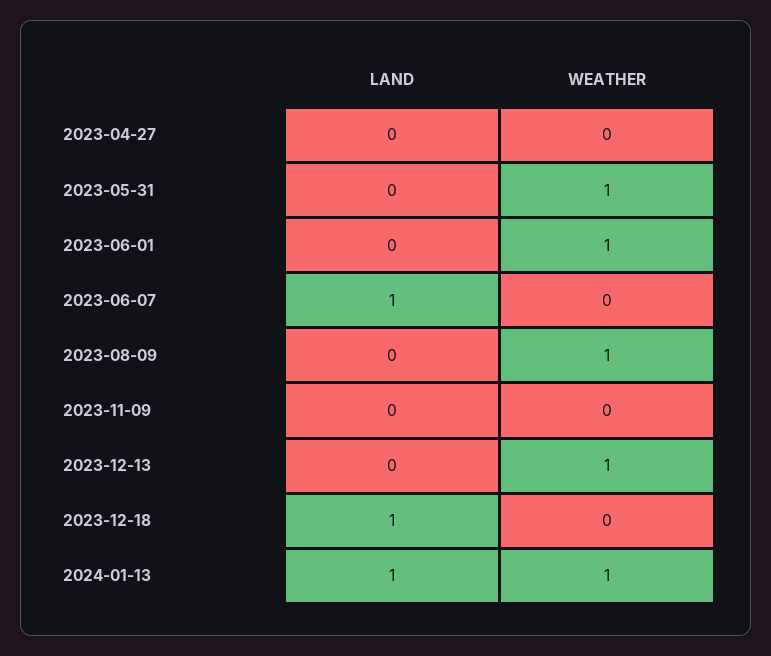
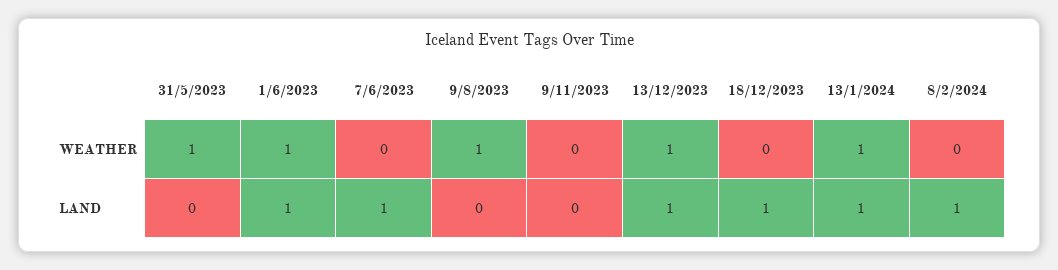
LAND, 2023-04-27: 0 -> none
WEATHER, 2023-04-27: 0 -> none
LAND, 2023-06-01: 0 -> 1
LAND, 2023-12-13: 0 -> 1
WEATHER, 8/2/2024: none -> 0
LAND, 8/2/2024: none -> 1

